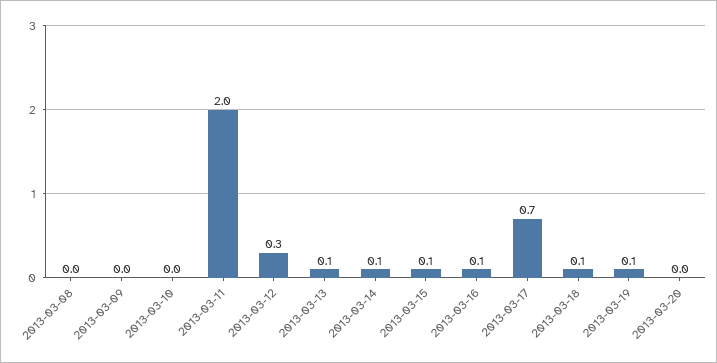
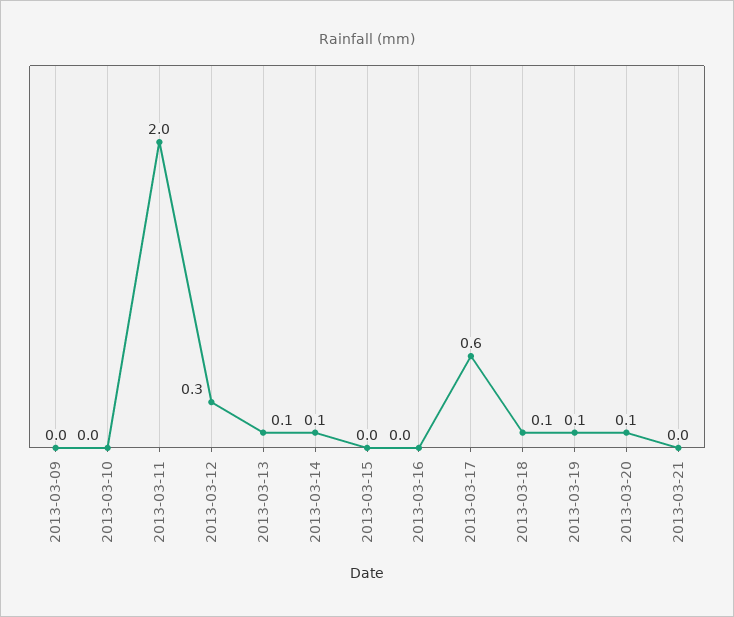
2013-03-08: 0 -> none
2013-03-15: 0.1 -> 0
2013-03-16: 0.1 -> 0
2013-03-17: 0.7 -> 0.6
2013-03-20: 0 -> 0.1
2013-03-21: none -> 0

